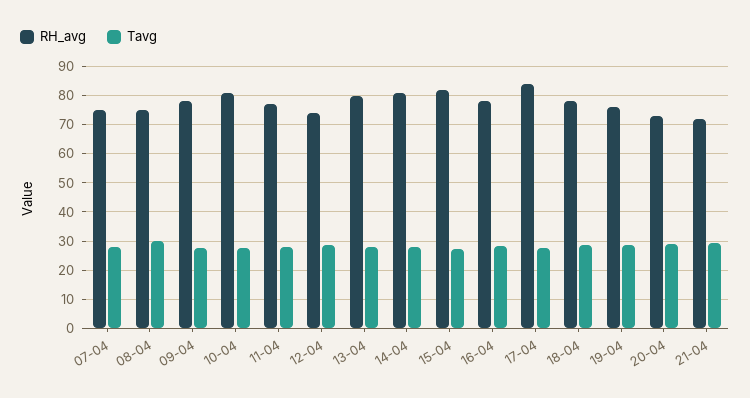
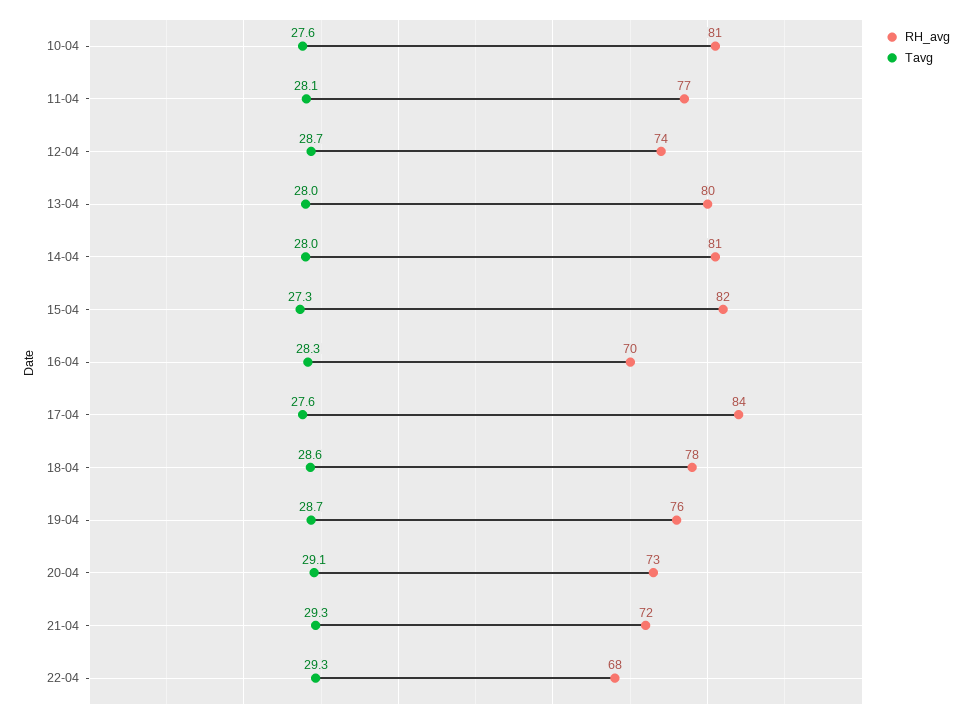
RH_avg, 07-04: 75 -> none
Tavg, 07-04: 27.5 -> none
RH_avg, 08-04: 75 -> none
Tavg, 08-04: 30 -> none
RH_avg, 09-04: 77.5 -> none
Tavg, 09-04: 27.5 -> none
RH_avg, 16-04: 77.5 -> 70
RH_avg, 22-04: none -> 68
Tavg, 22-04: none -> 29.3

